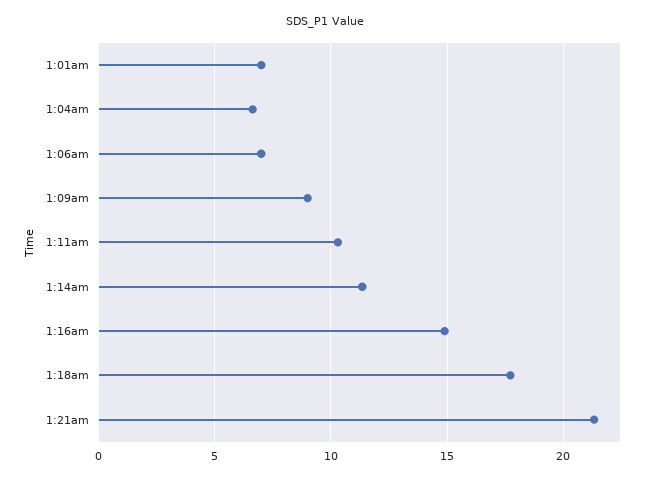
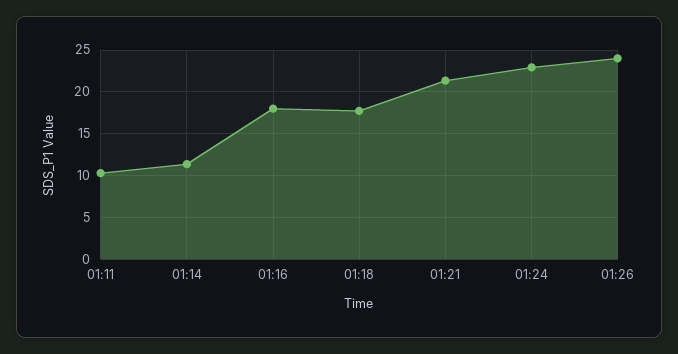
1:01am: 7 -> none
1:04am: 6.5 -> none
1:06am: 7 -> none
1:09am: 9 -> none
1:16am: 15 -> 18
01:24: none -> 23
01:26: none -> 24

